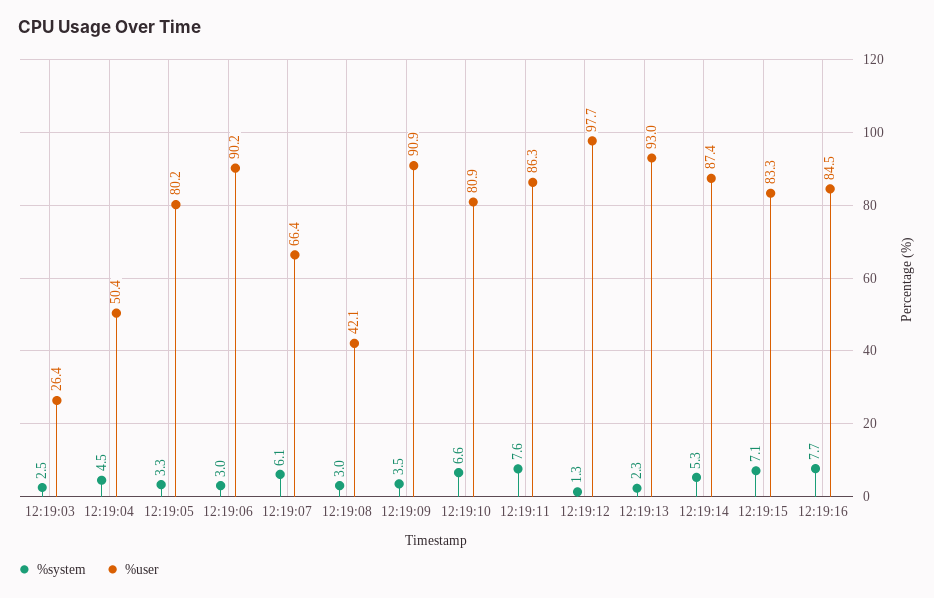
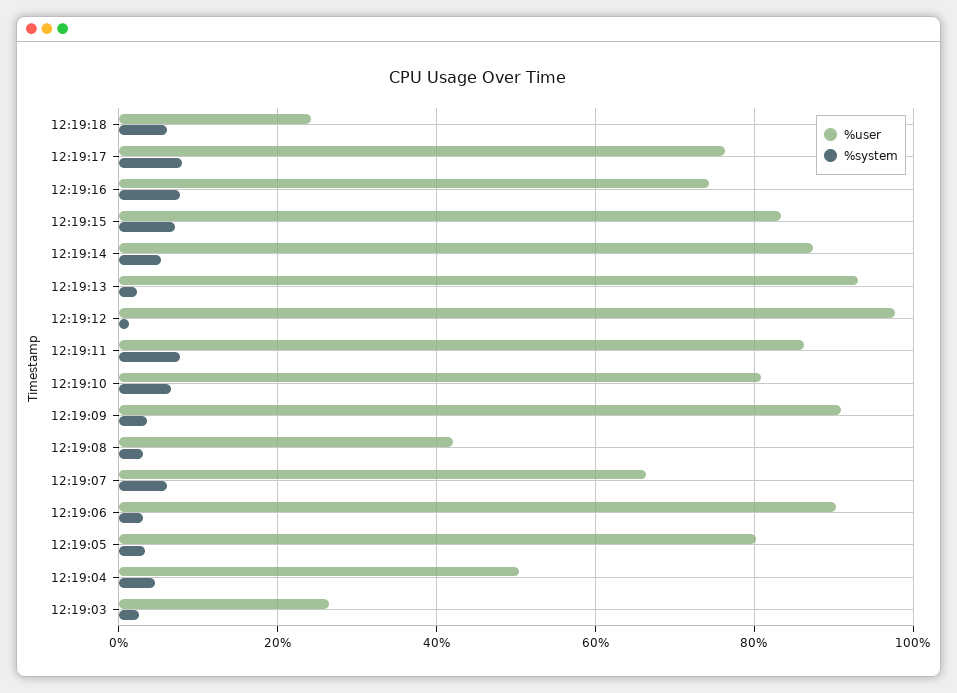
%user, 12:19:16: 84.5 -> 74
%user, 12:19:18: none -> 24
%system, 12:19:18: none -> 6
%user, 12:19:17: none -> 76
%system, 12:19:17: none -> 8

